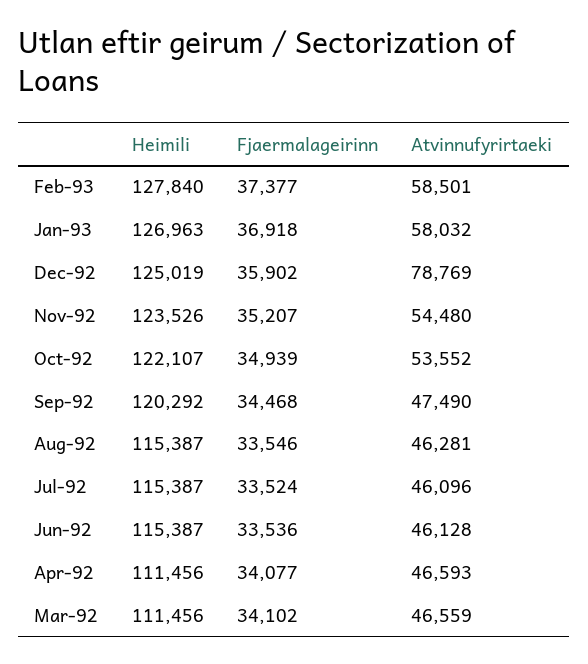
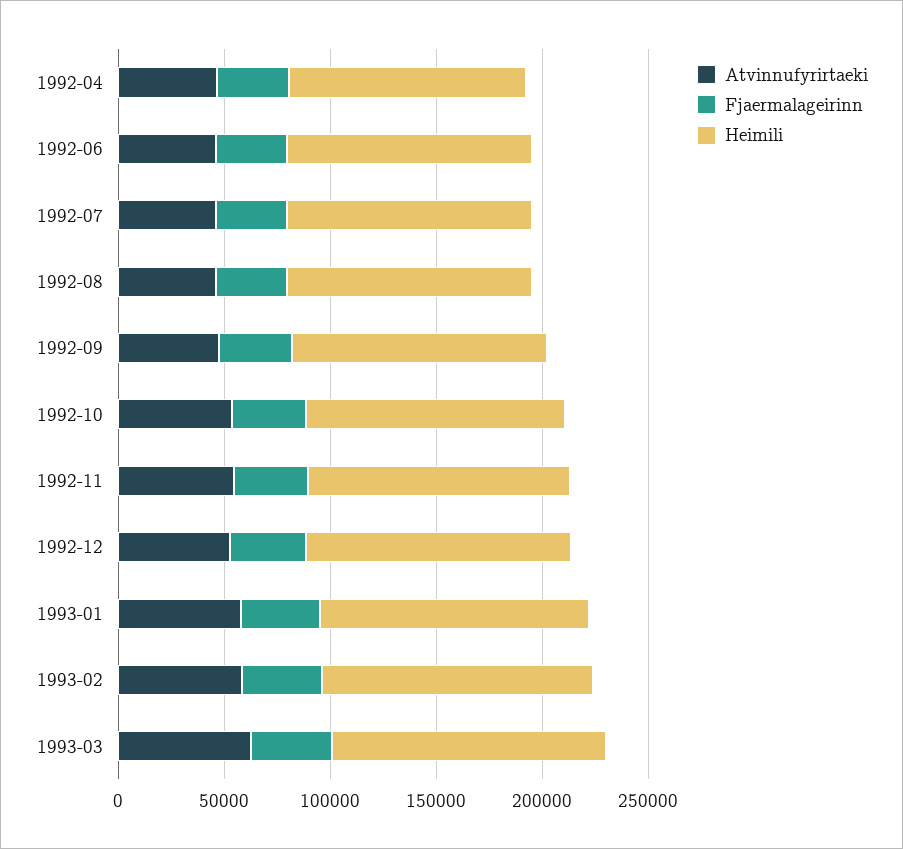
Atvinnufyrirtaeki, Dec-92: 78769 -> 50000
Heimili, Mar-92: 111456 -> none
Fjaermalageirinn, Mar-92: 34102 -> none
Atvinnufyrirtaeki, Mar-92: 46559 -> none
Atvinnufyrirtaeki, 1993-03: none -> 60000
Fjaermalageirinn, 1993-03: none -> 40000
Heimili, 1993-03: none -> 130000

